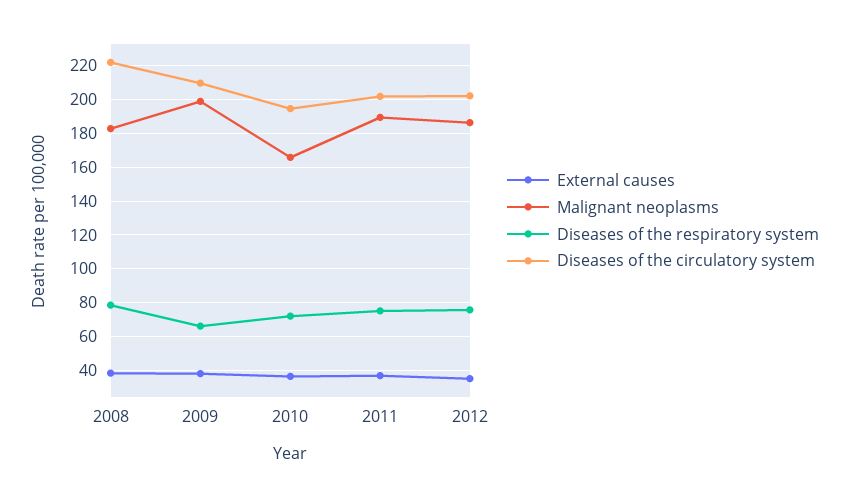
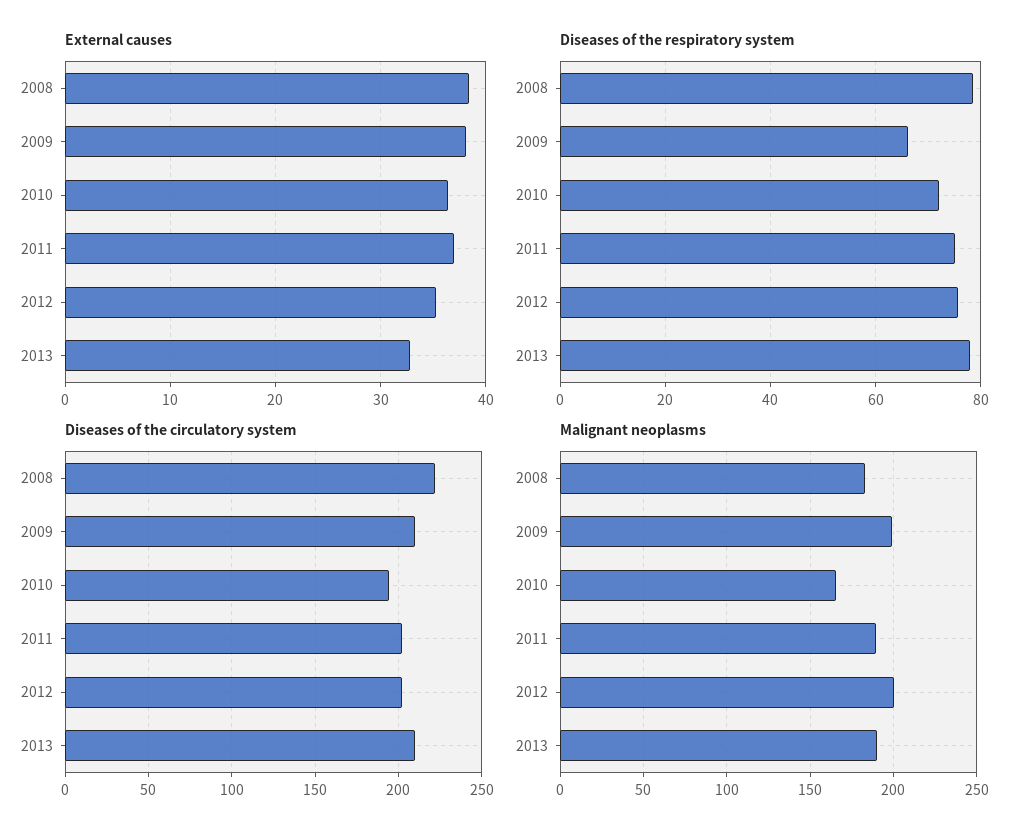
Malignant neoplasms, 2012: 185 -> 200
External causes, 2013: none -> 33
Diseases of the respiratory system, 2013: none -> 78
Diseases of the circulatory system, 2013: none -> 210
Malignant neoplasms, 2013: none -> 190

